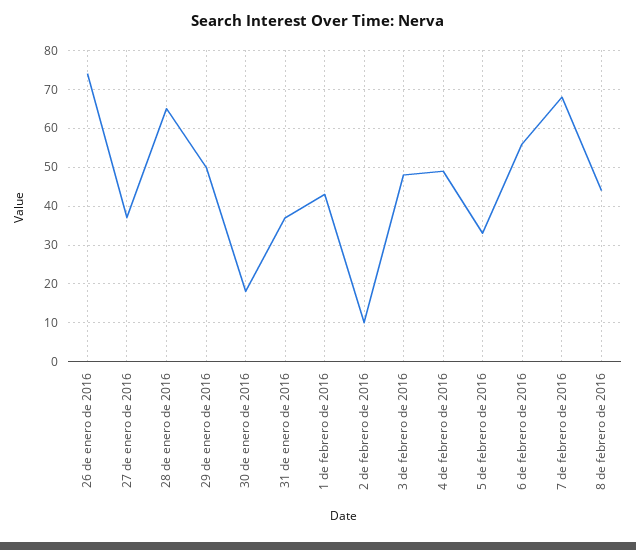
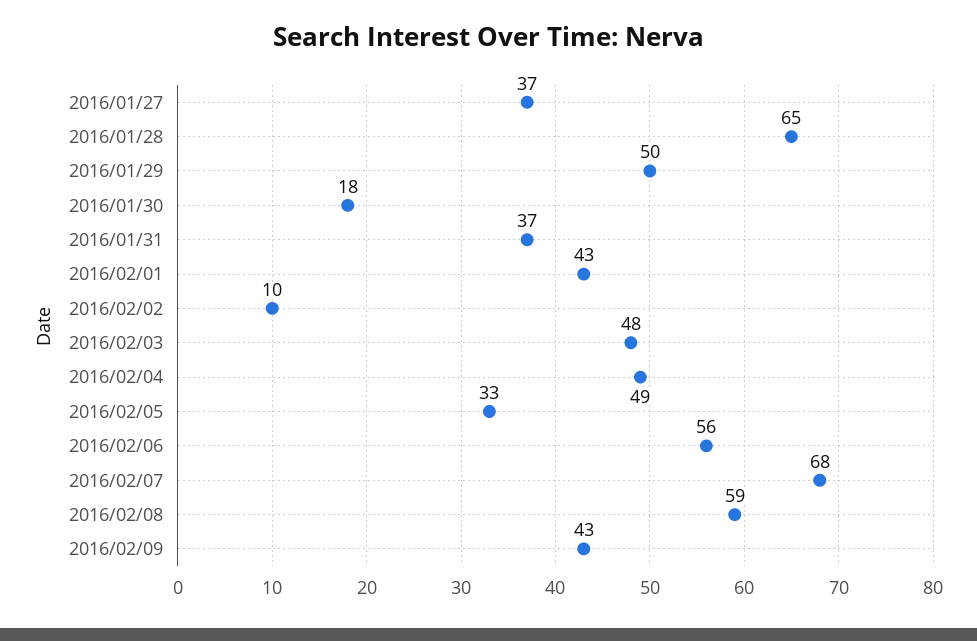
26 de enero de 2016: 75 -> none
8 de febrero de 2016: 45 -> 59
2016/02/09: none -> 43

